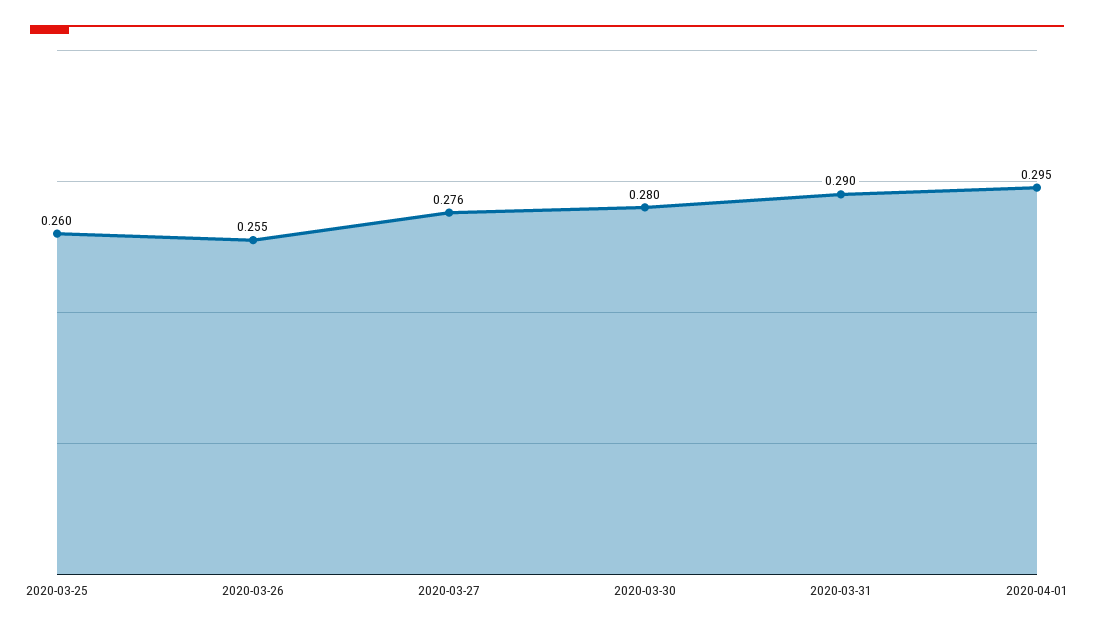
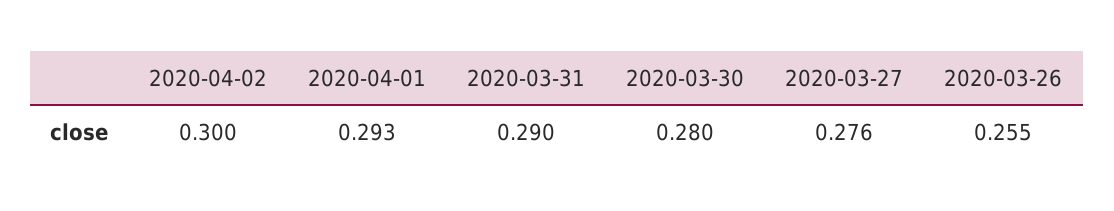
2020-03-25: 0.26 -> none
2020-04-01: 0.295 -> 0.293
2020-04-02: none -> 0.3

